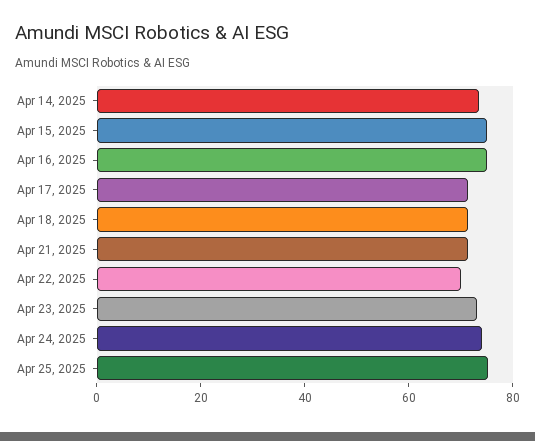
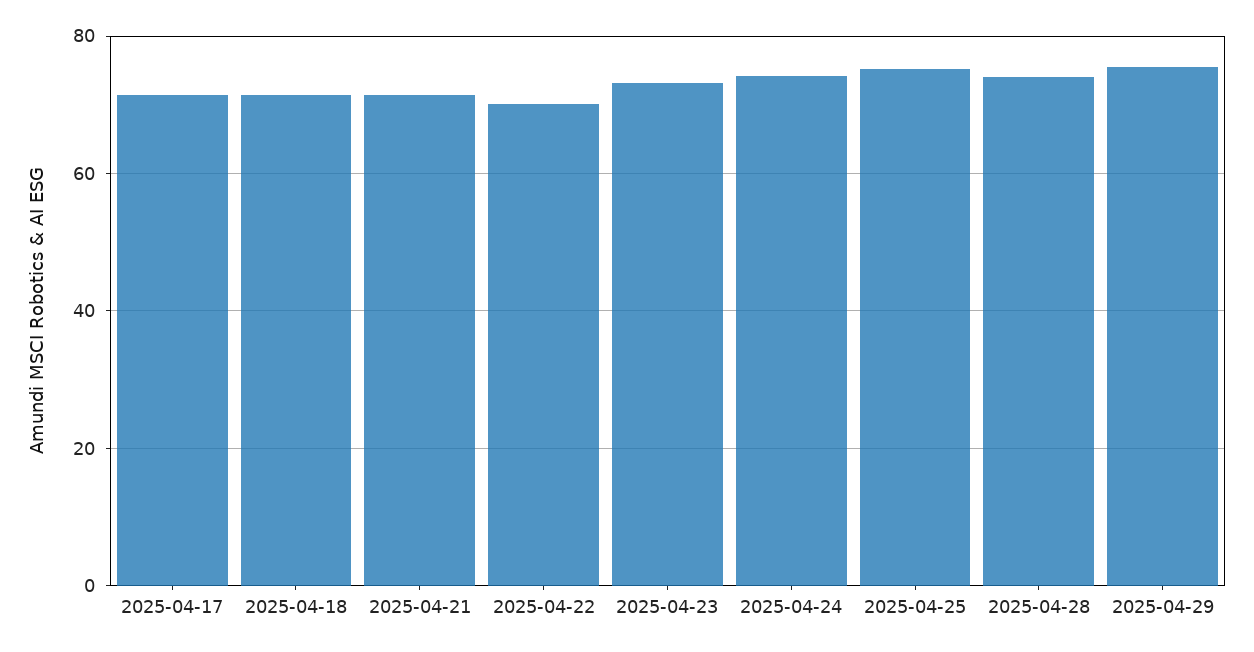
Apr 14, 2025: 75 -> none
Apr 15, 2025: 75 -> none
Apr 16, 2025: 75 -> none
2025-04-28: none -> 74
2025-04-29: none -> 76

